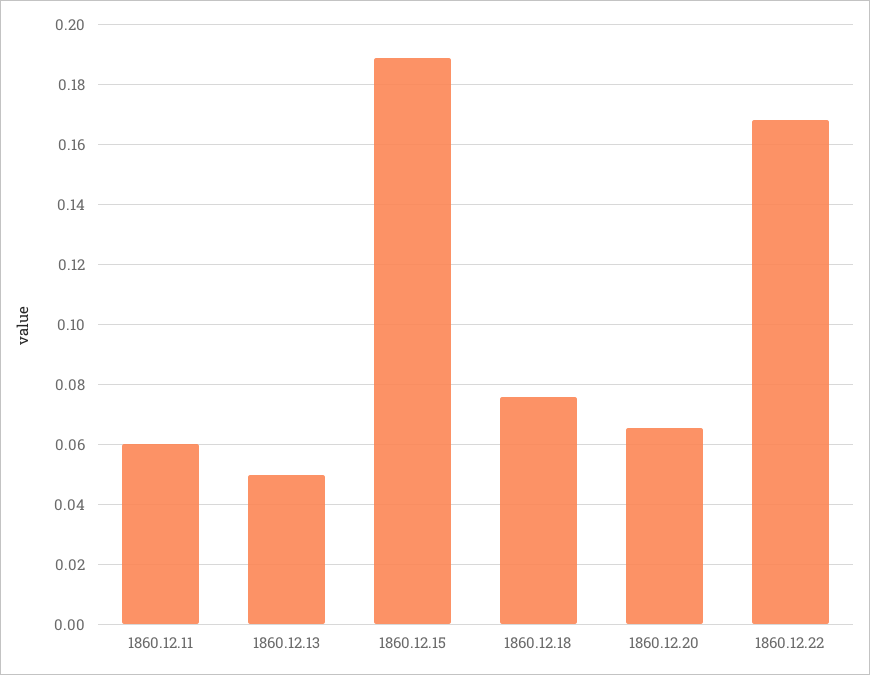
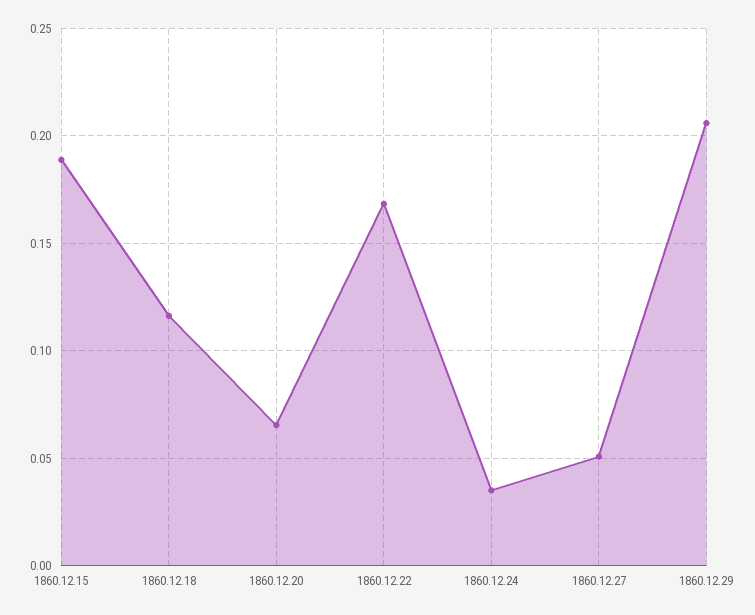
1860.12.11: 0.06 -> none
1860.12.13: 0.05 -> none
1860.12.18: 0.075 -> 0.115
1860.12.24: none -> 0.035
1860.12.27: none -> 0.05
1860.12.29: none -> 0.205

